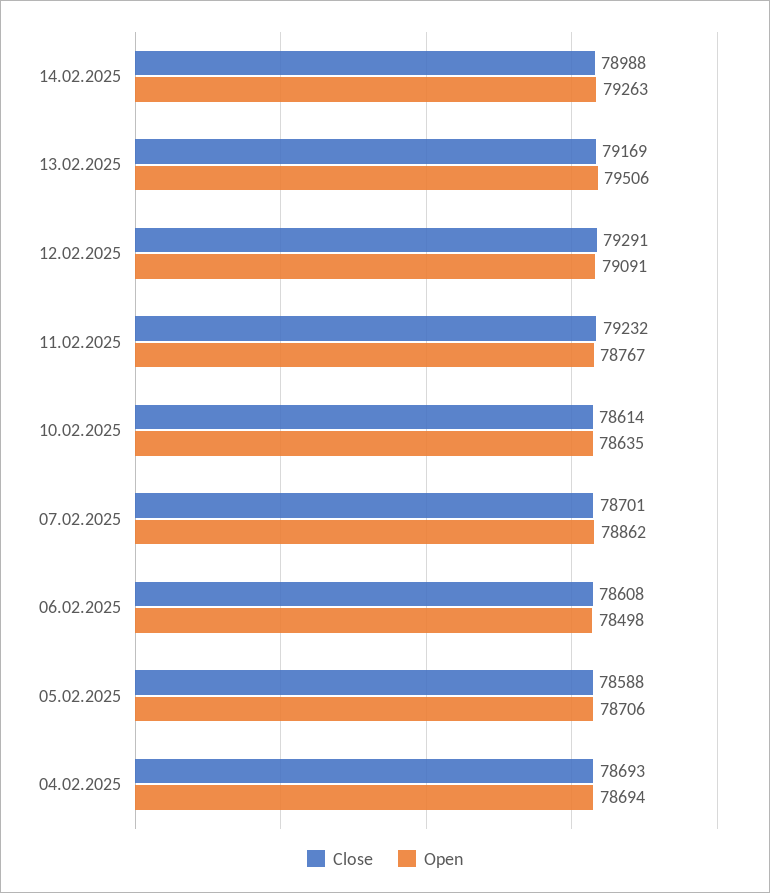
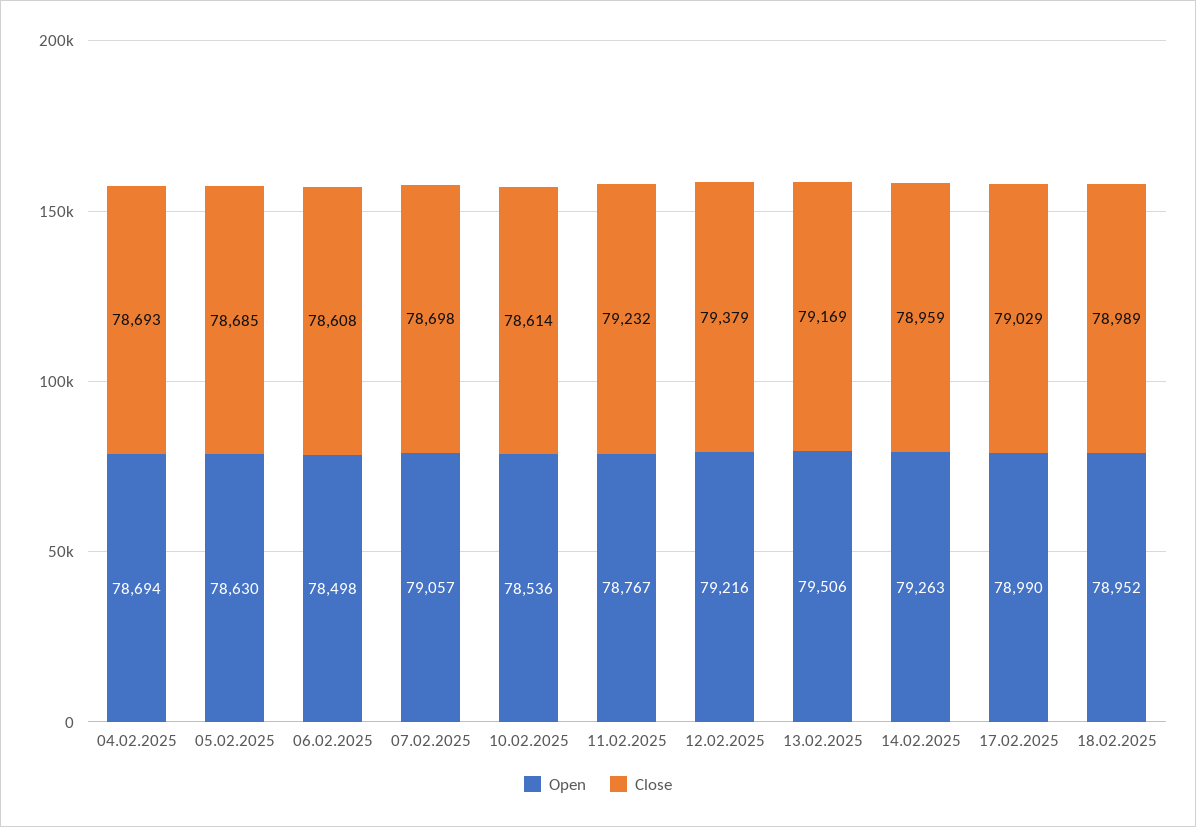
Close, 14.02.2025: 78988 -> 78959
Close, 12.02.2025: 79291 -> 79379
Open, 12.02.2025: 79091 -> 79216
Open, 10.02.2025: 78635 -> 78536
Close, 07.02.2025: 78701 -> 78698
Open, 07.02.2025: 78862 -> 79057
Close, 05.02.2025: 78588 -> 78685
Open, 05.02.2025: 78706 -> 78630
Open, 17.02.2025: none -> 78990
Close, 17.02.2025: none -> 79029
Open, 18.02.2025: none -> 78952
Close, 18.02.2025: none -> 78989

